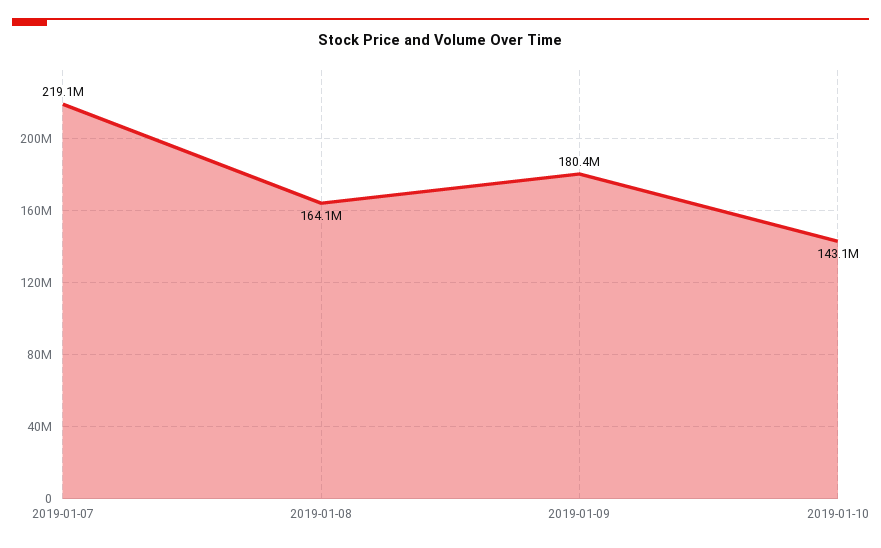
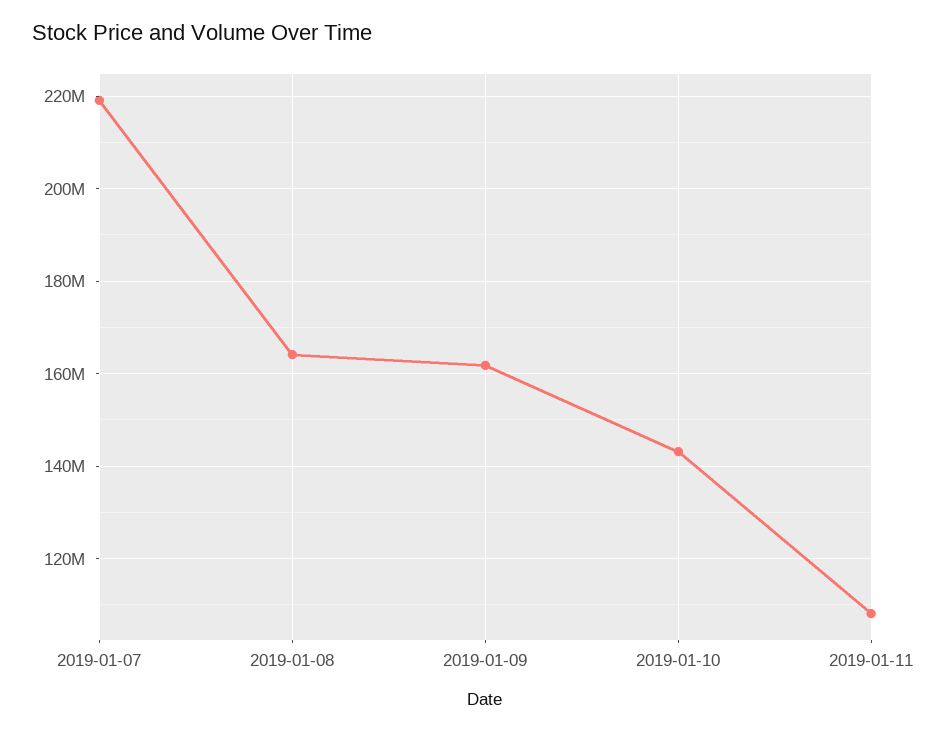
2019-01-09: 180400000 -> 162000000
2019-01-11: none -> 108000000

